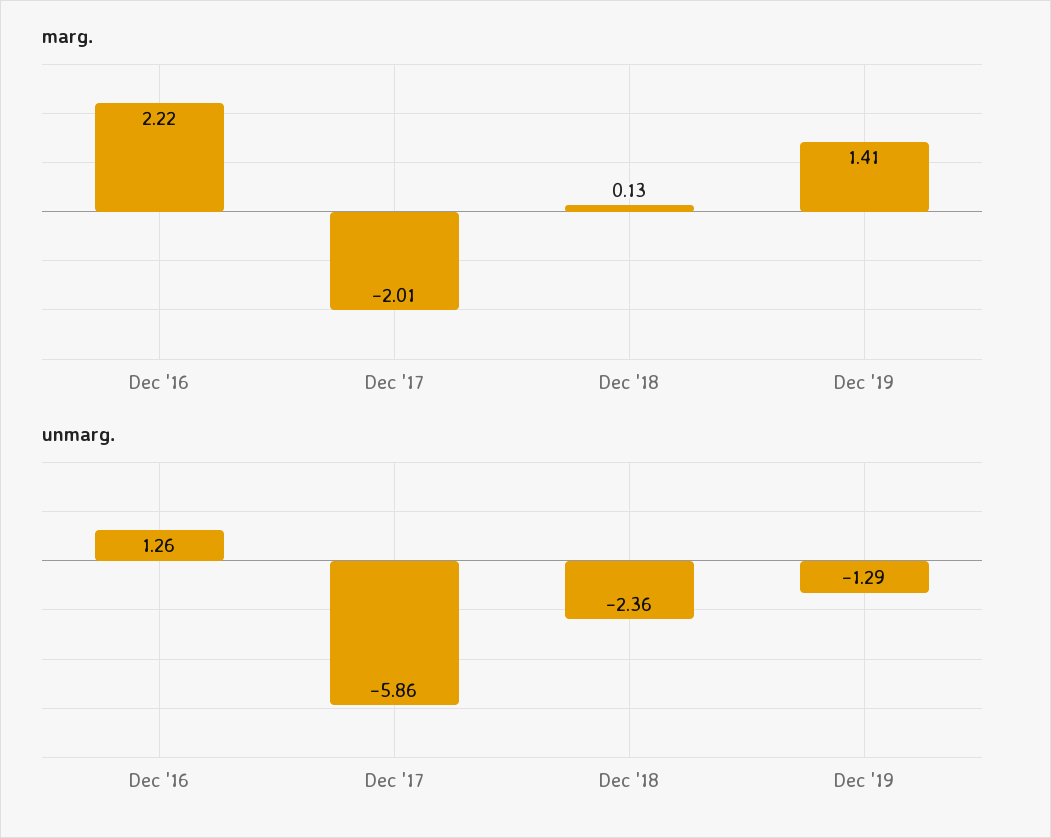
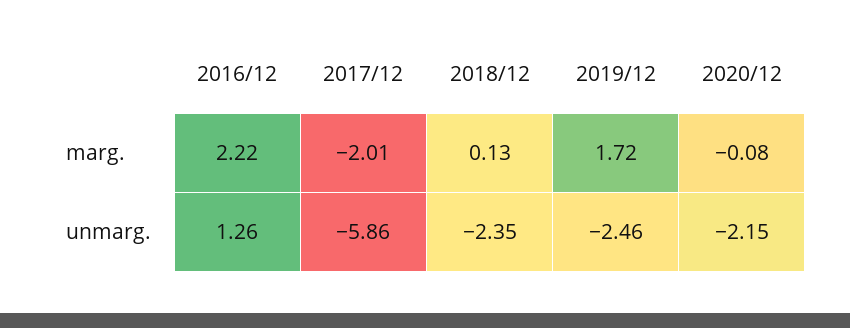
marg., Dec '19: 1.41 -> 1.72
unmarg., Dec '18: -2.36 -> -2.35
unmarg., Dec '19: -1.29 -> -2.46
marg., 2020/12: none -> -0.08
unmarg., 2020/12: none -> -2.15

